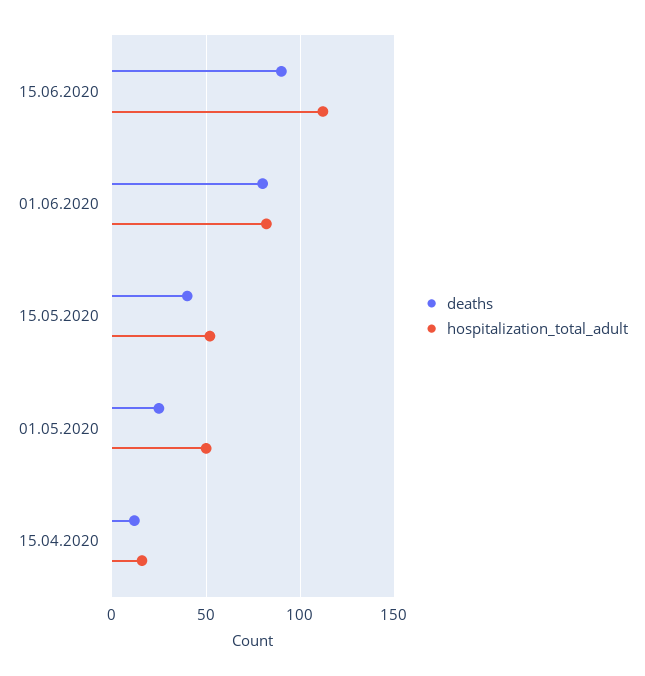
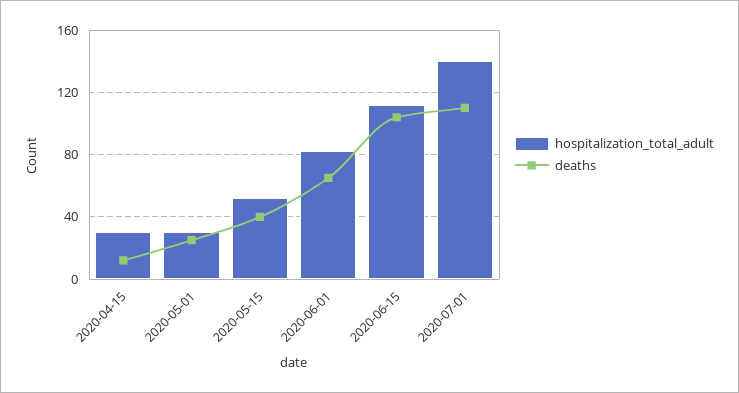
deaths, 15.06.2020: 90 -> 105
deaths, 01.06.2020: 80 -> 65
hospitalization_total_adult, 01.05.2020: 50 -> 30
hospitalization_total_adult, 15.04.2020: 15 -> 30
hospitalization_total_adult, 2020-07-01: none -> 140
deaths, 2020-07-01: none -> 110

